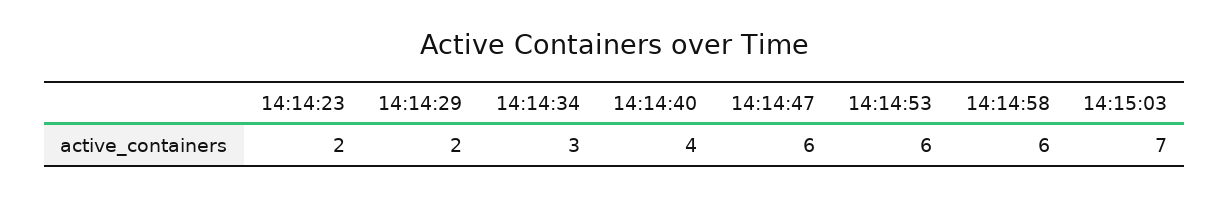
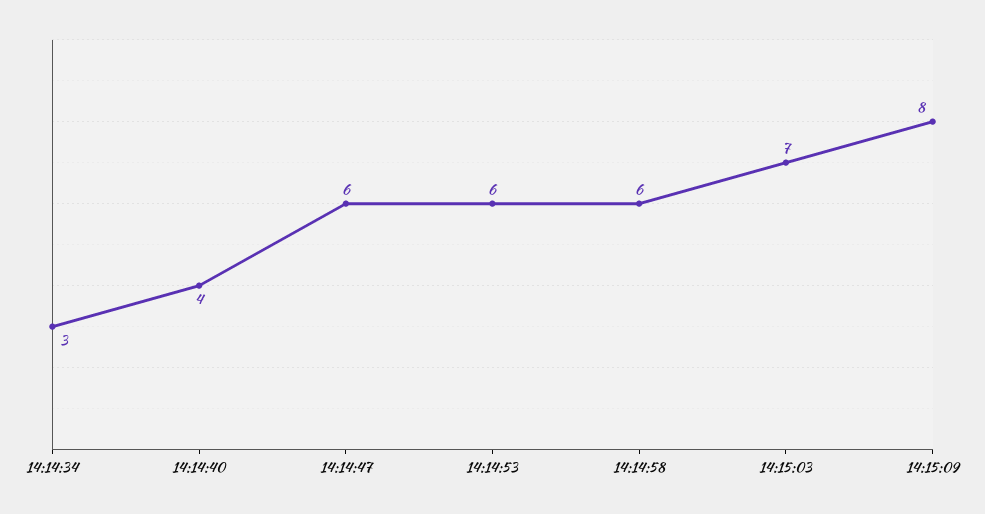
14:14:23: 2 -> none
14:14:29: 2 -> none
14:15:09: none -> 8

